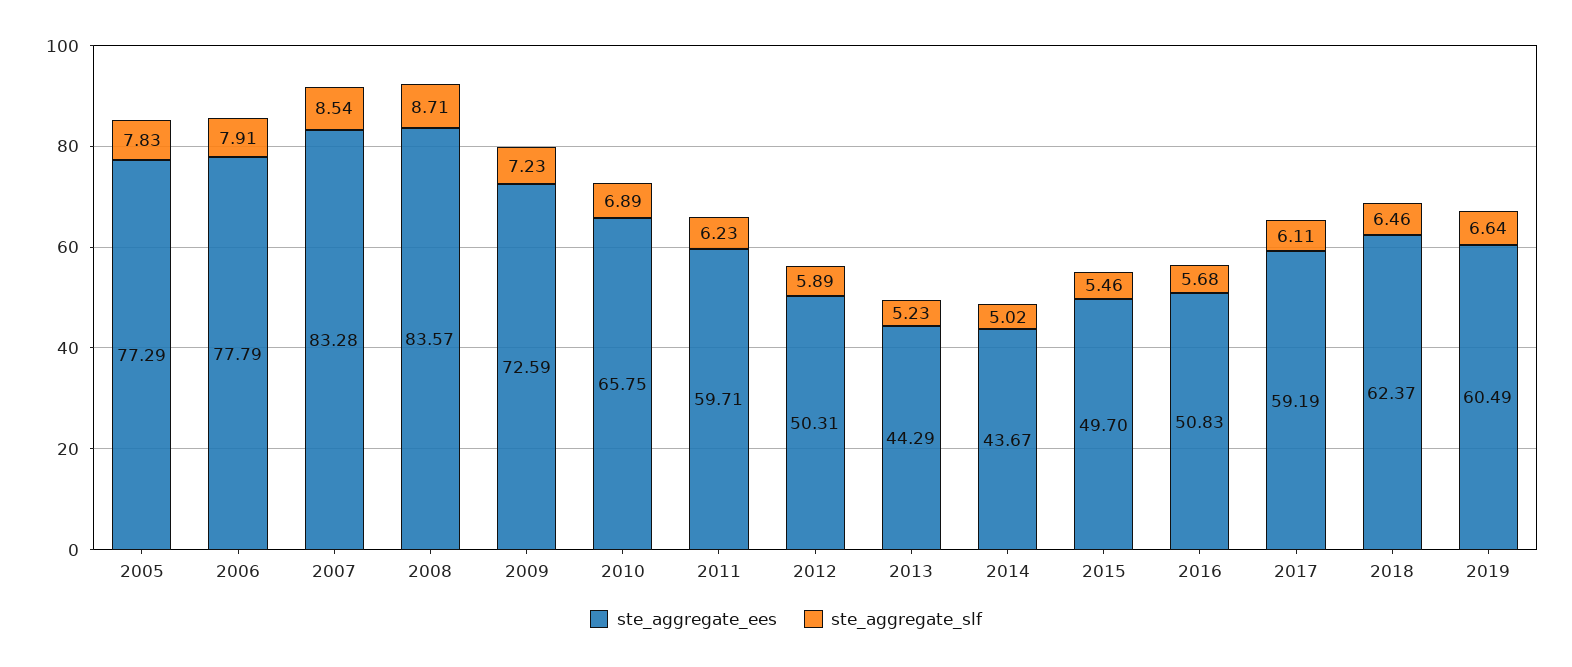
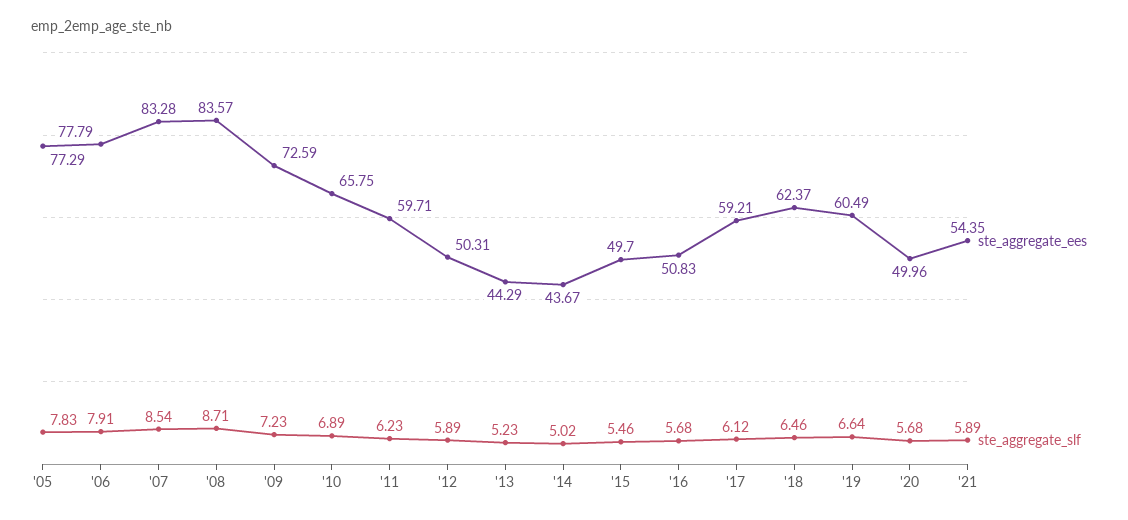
ste_aggregate_ees, 2017: 59.19 -> 59.21
ste_aggregate_slf, 2017: 6.11 -> 6.12
ste_aggregate_ees, '20: none -> 49.96
ste_aggregate_slf, '20: none -> 5.68
ste_aggregate_ees, '21: none -> 54.35
ste_aggregate_slf, '21: none -> 5.89

